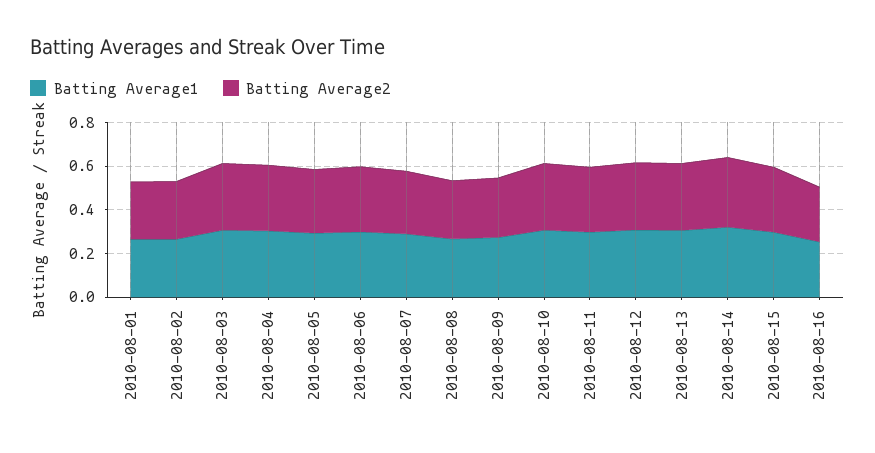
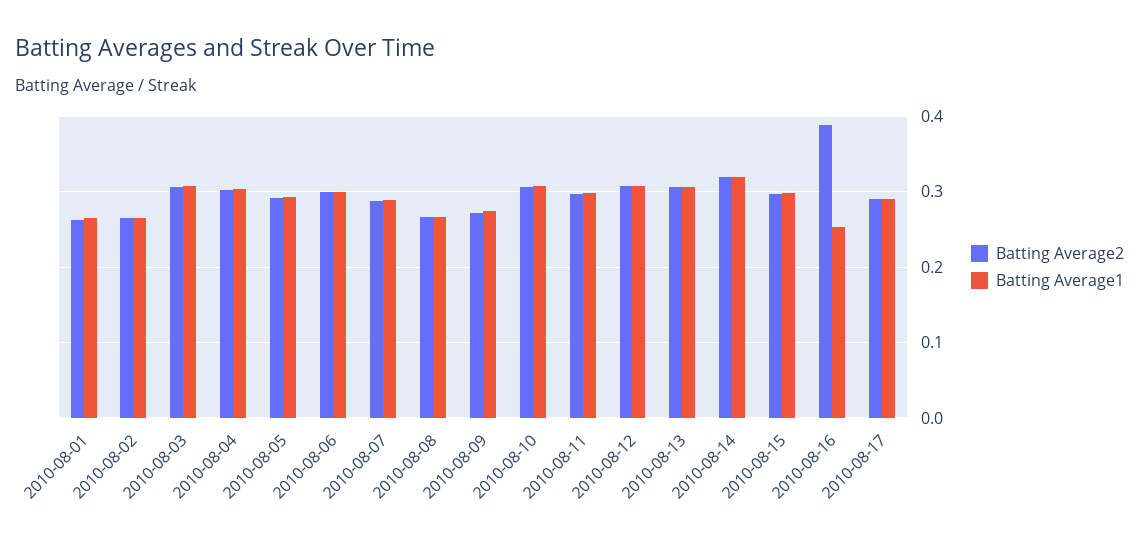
Batting Average2, 2010-08-16: 0.25 -> 0.39
Batting Average2, 2010-08-17: none -> 0.29
Batting Average1, 2010-08-17: none -> 0.29

